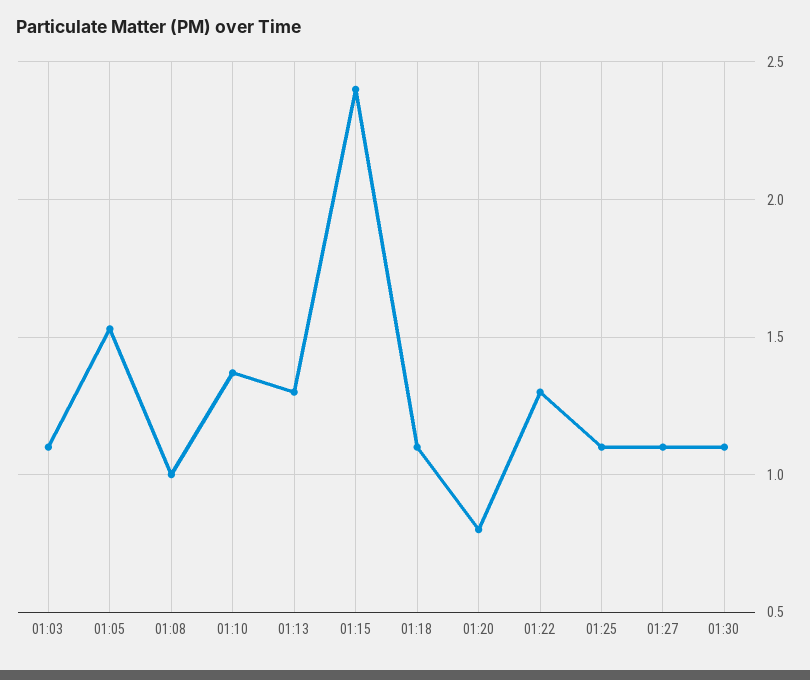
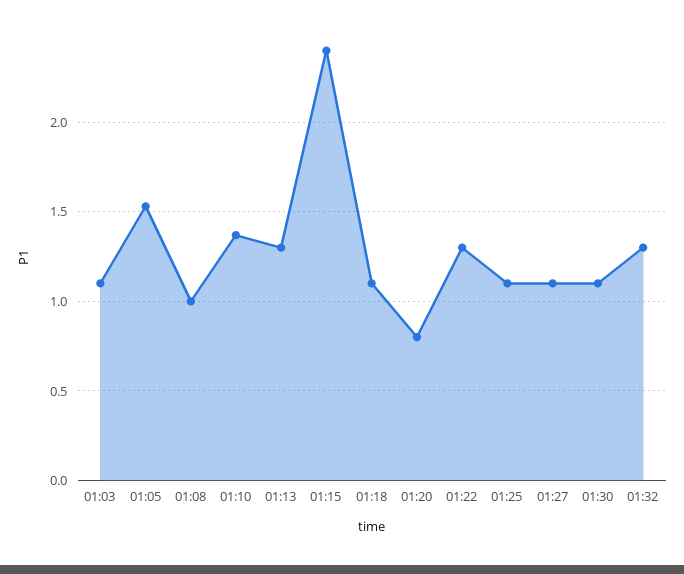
01:32: none -> 1.3

